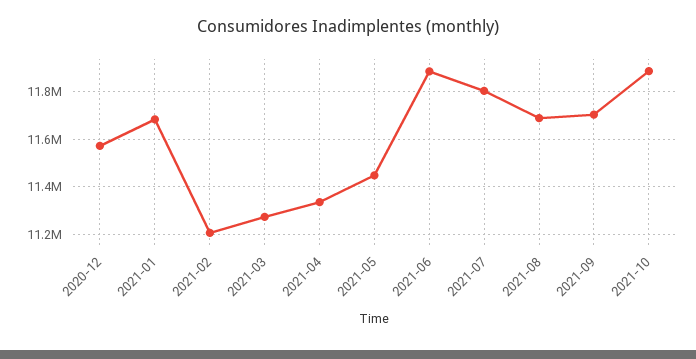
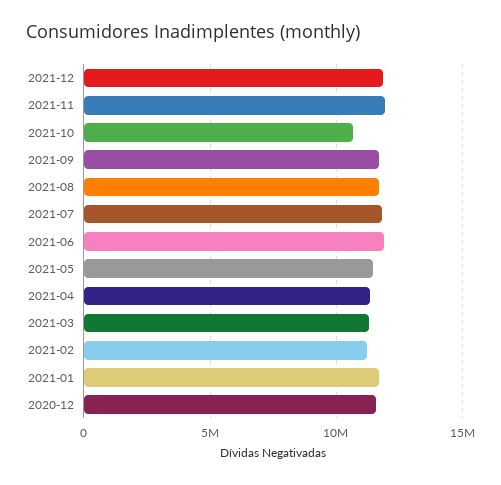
2021-10: 11900000 -> 10500000
2021-12: none -> 12000000
2021-11: none -> 12000000

